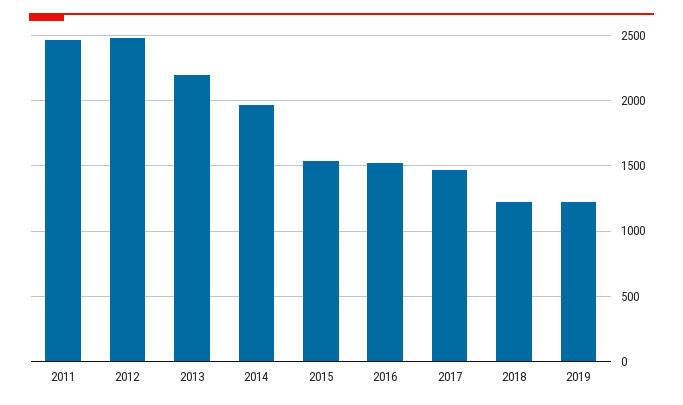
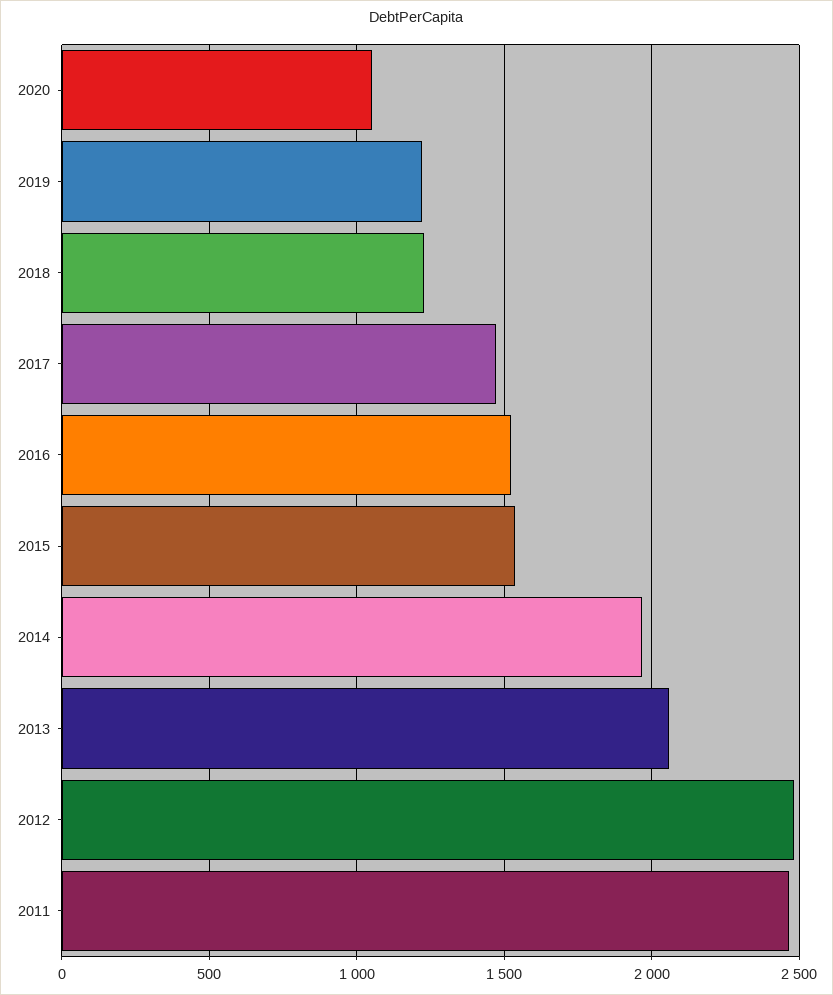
2013: 2200 -> 2050
2020: none -> 1050

